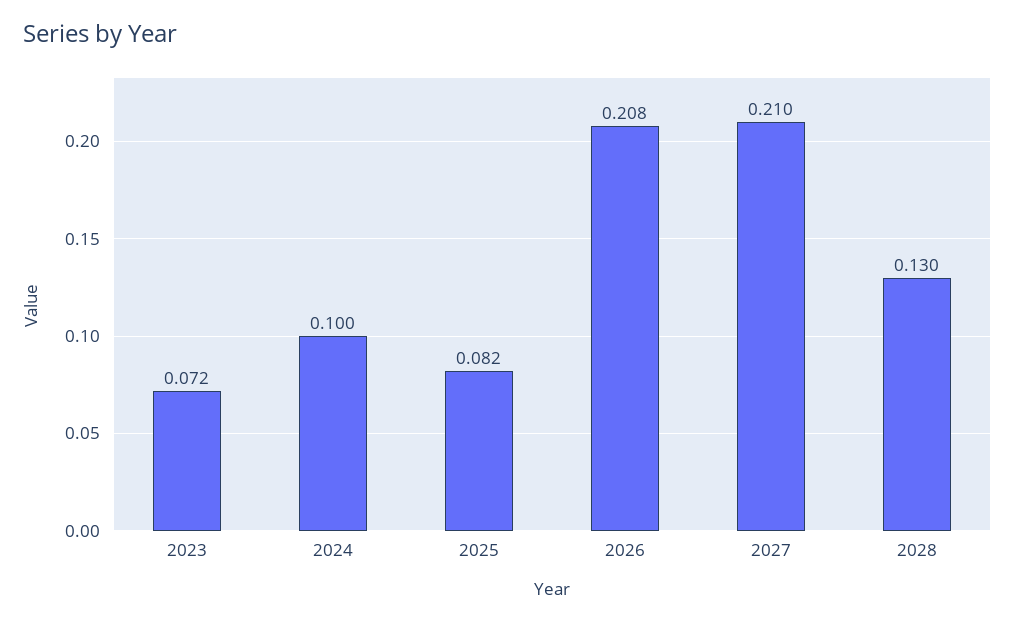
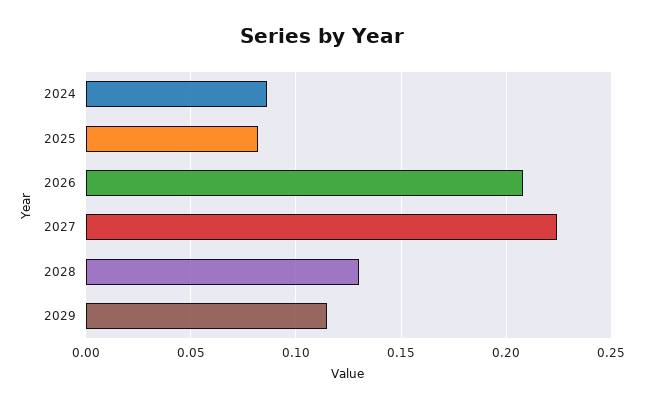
2023: 0.072 -> none
2024: 0.1 -> 0.085
2027: 0.21 -> 0.225
2029: none -> 0.115

